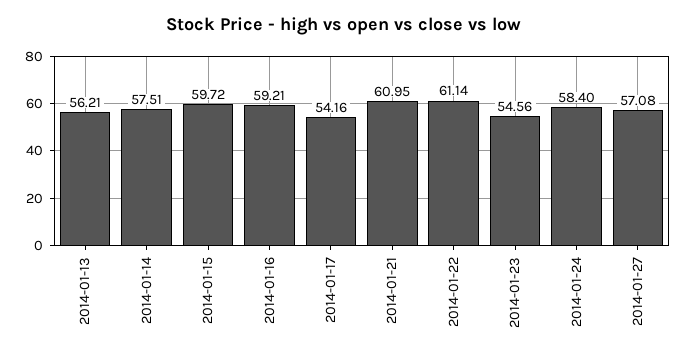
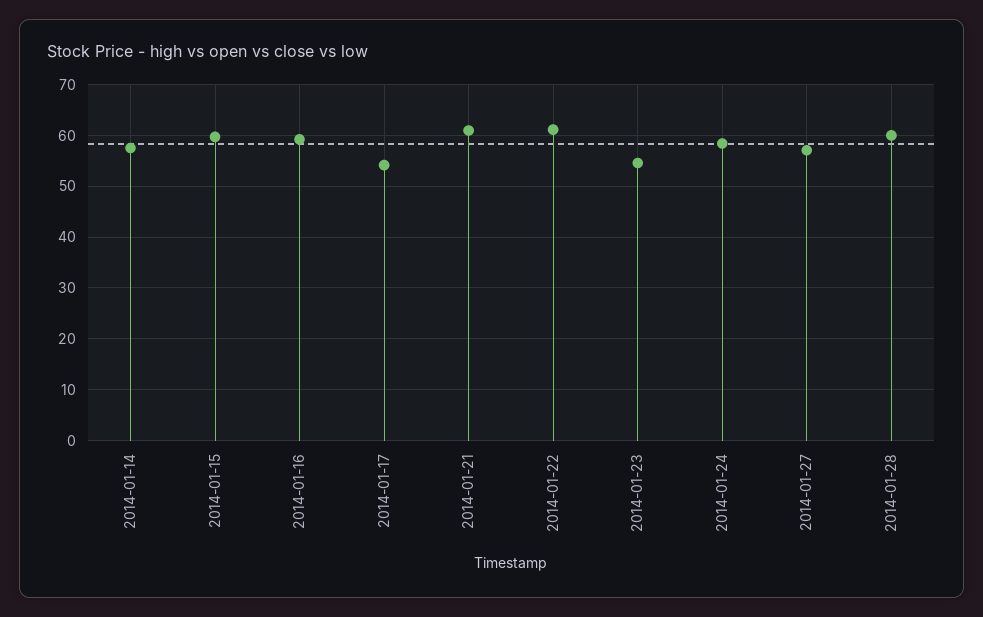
2014-01-13: 56.21 -> none
2014-01-28: none -> 60

